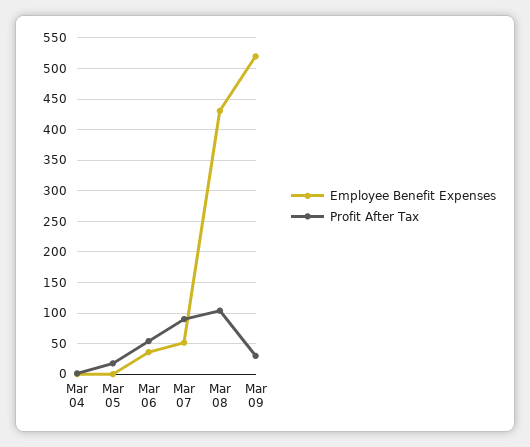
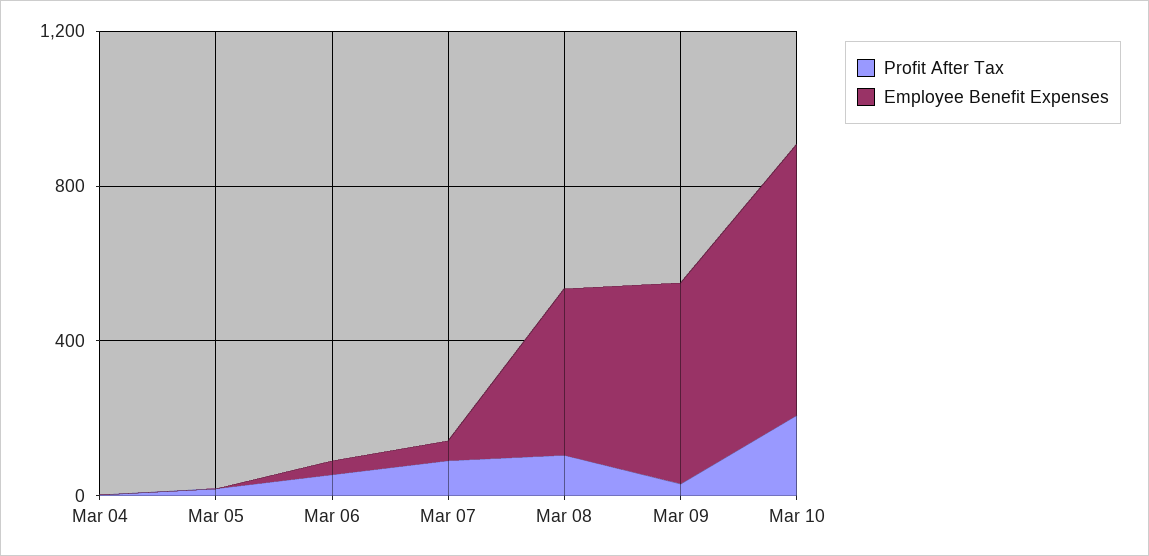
Profit After Tax, Mar 10: none -> 200
Employee Benefit Expenses, Mar 10: none -> 700

